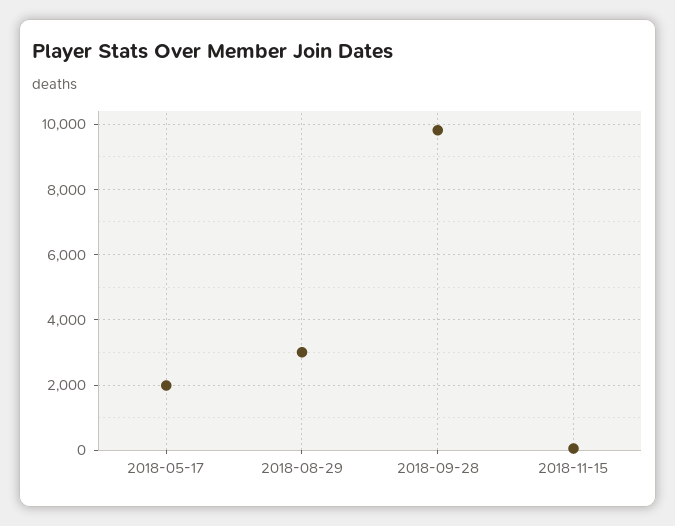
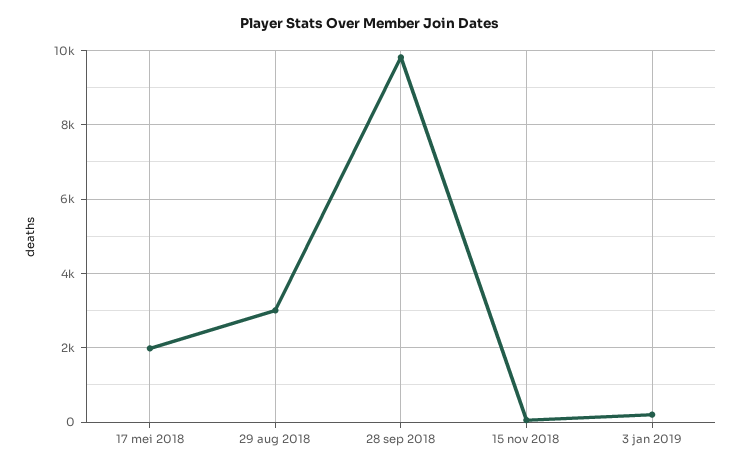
3 jan 2019: none -> 200

